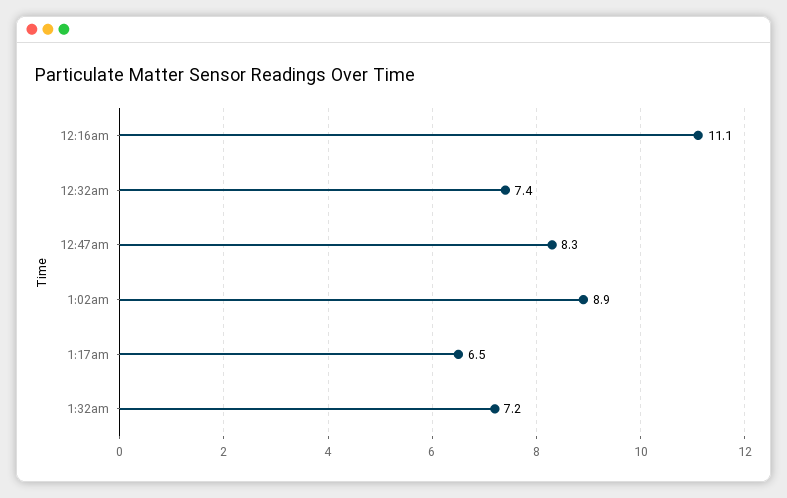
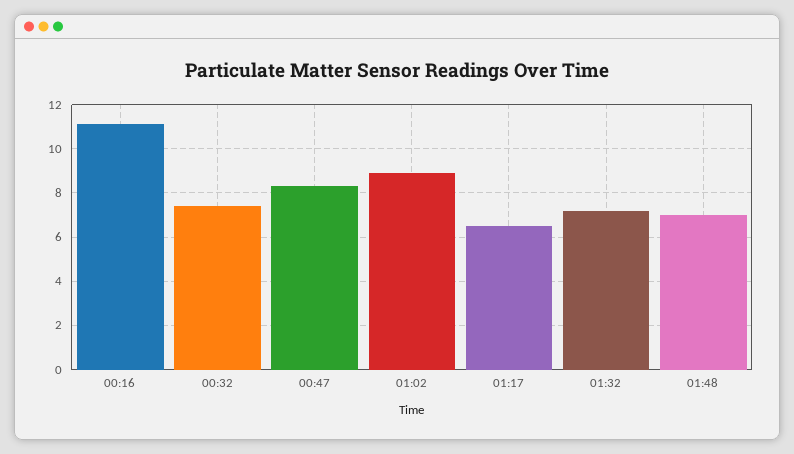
01:48: none -> 7

